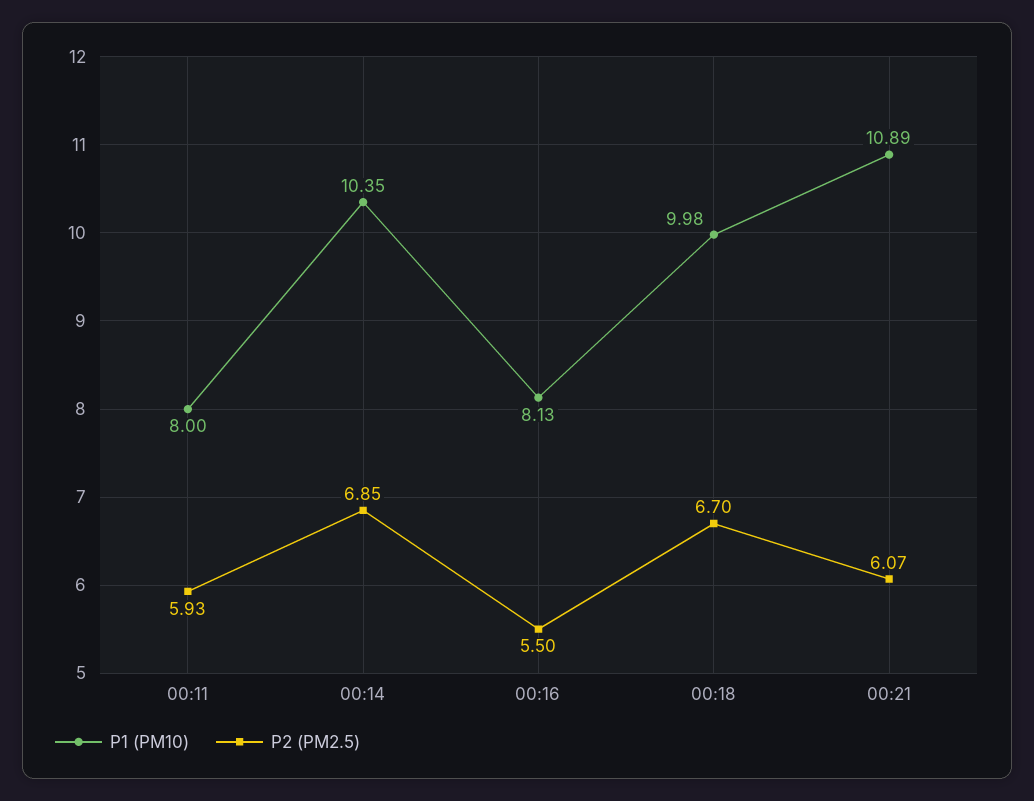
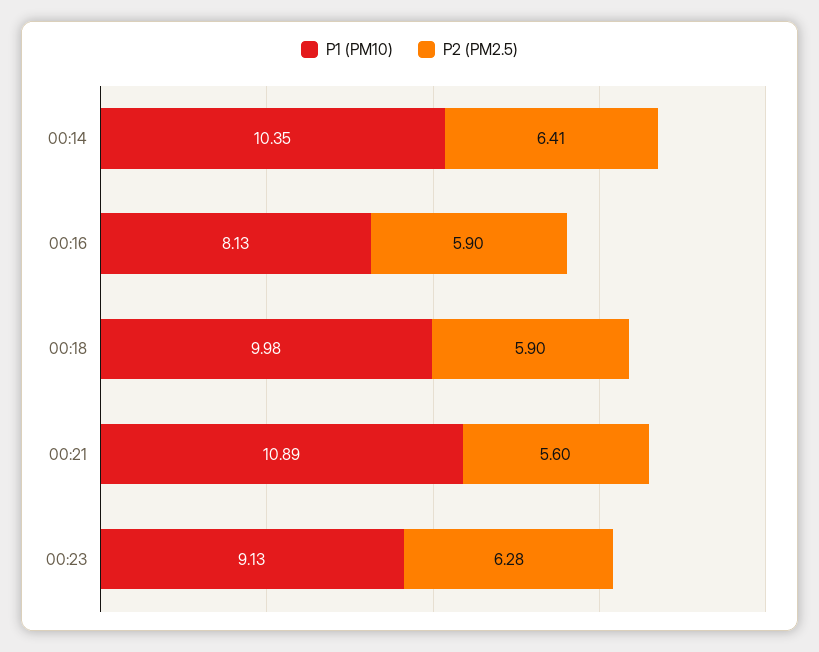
P1 (PM10), 00:11: 8 -> none
P2 (PM2.5), 00:11: 5.93 -> none
P2 (PM2.5), 00:14: 6.85 -> 6.41
P2 (PM2.5), 00:16: 5.5 -> 5.9
P2 (PM2.5), 00:18: 6.7 -> 5.9
P2 (PM2.5), 00:21: 6.07 -> 5.6
P1 (PM10), 00:23: none -> 9.13
P2 (PM2.5), 00:23: none -> 6.28

